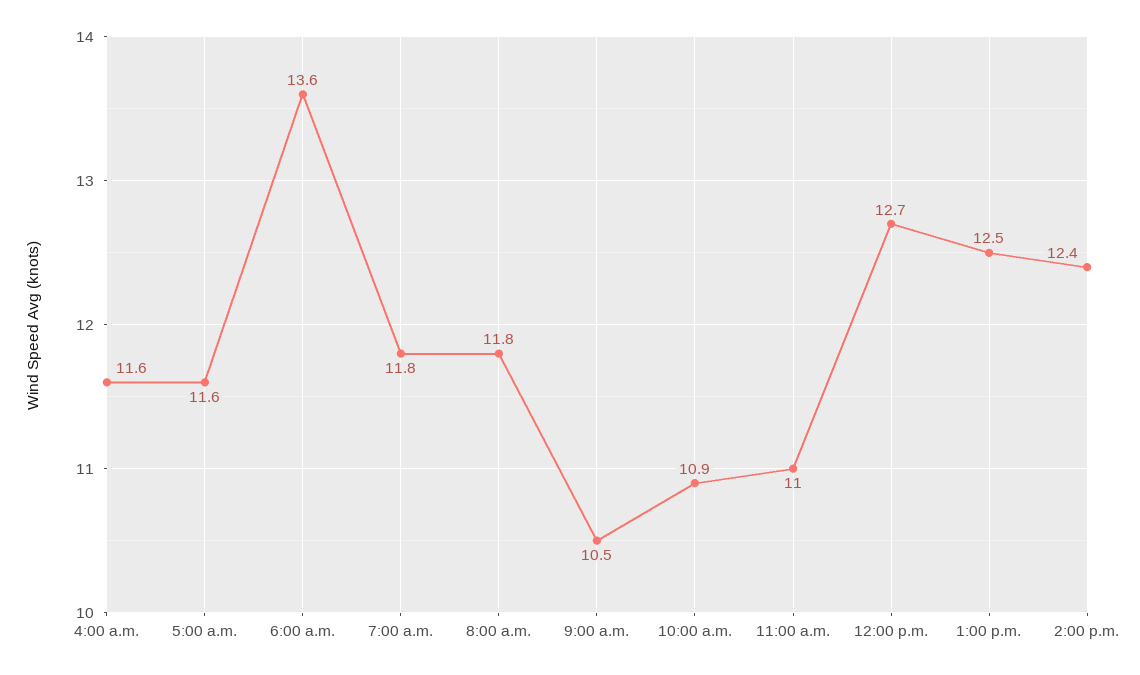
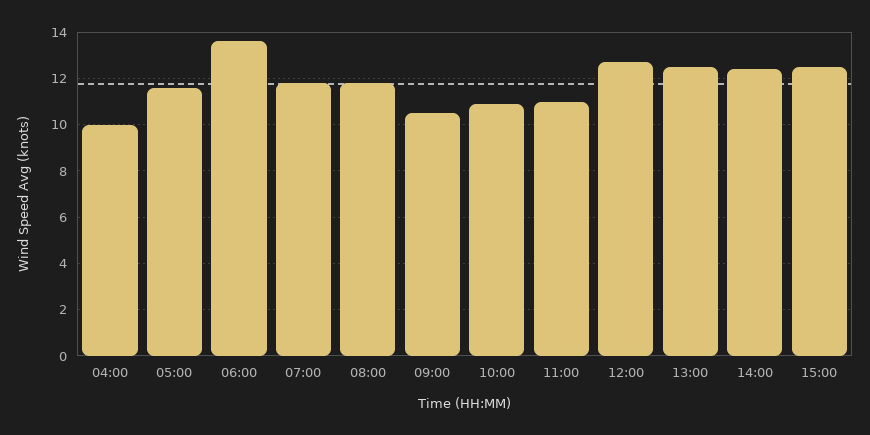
4:00 a.m.: 11.6 -> 10
15:00: none -> 12.5

